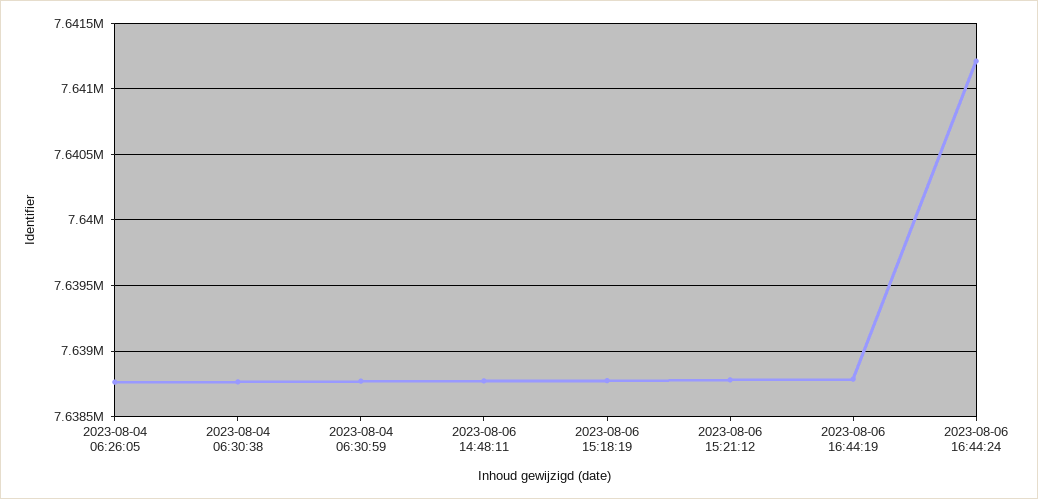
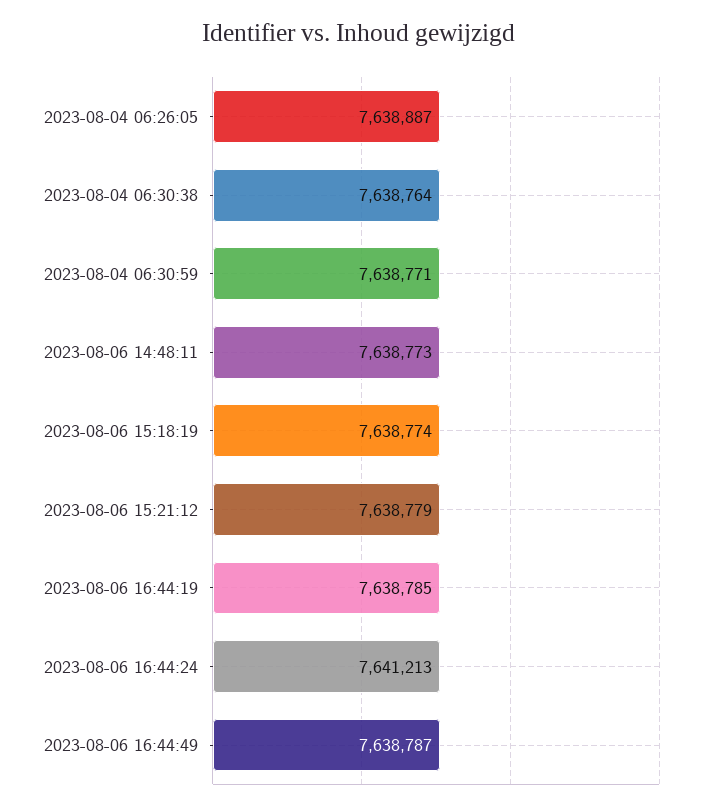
2023-08-04 06:26:05: 7638750 -> 7638887
2023-08-06 16:44:49: none -> 7638787

